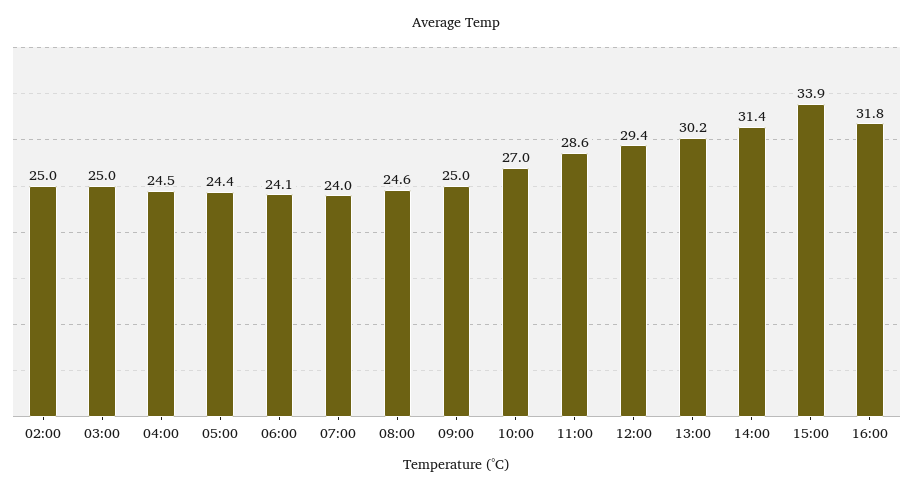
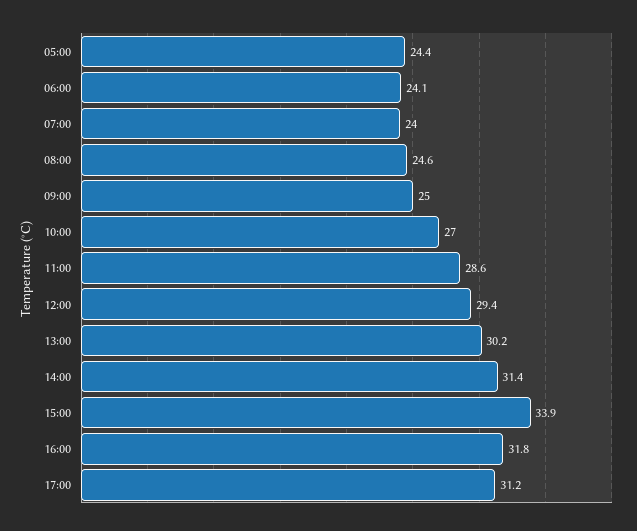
02:00: 25 -> none
03:00: 25 -> none
04:00: 24.5 -> none
17:00: none -> 31.2

